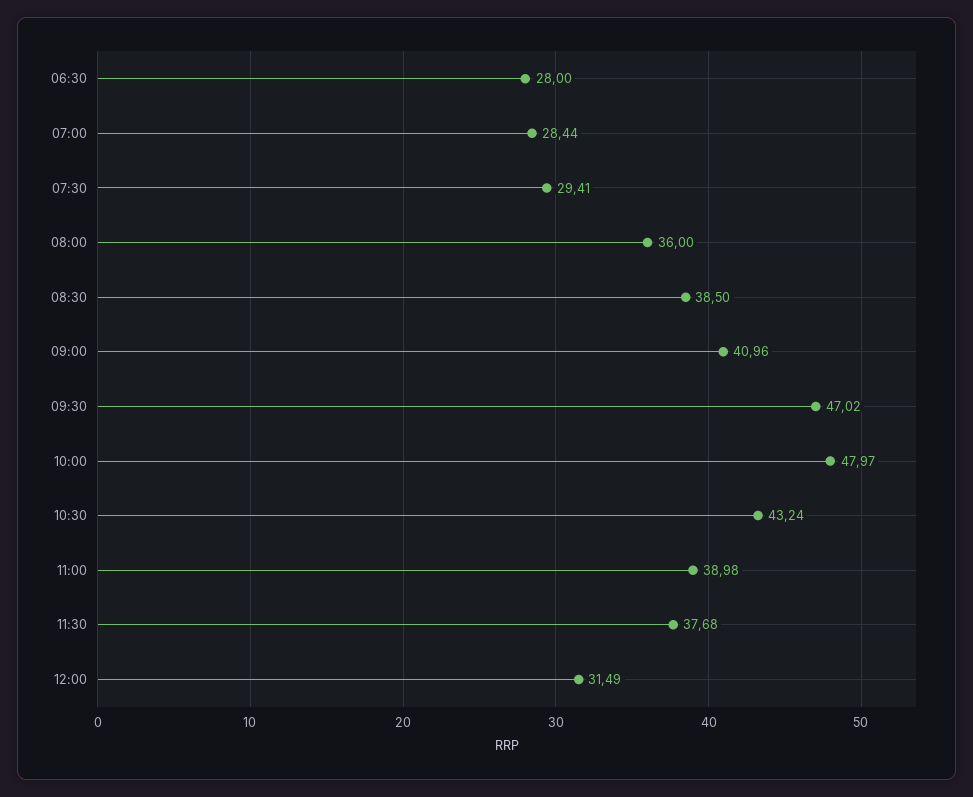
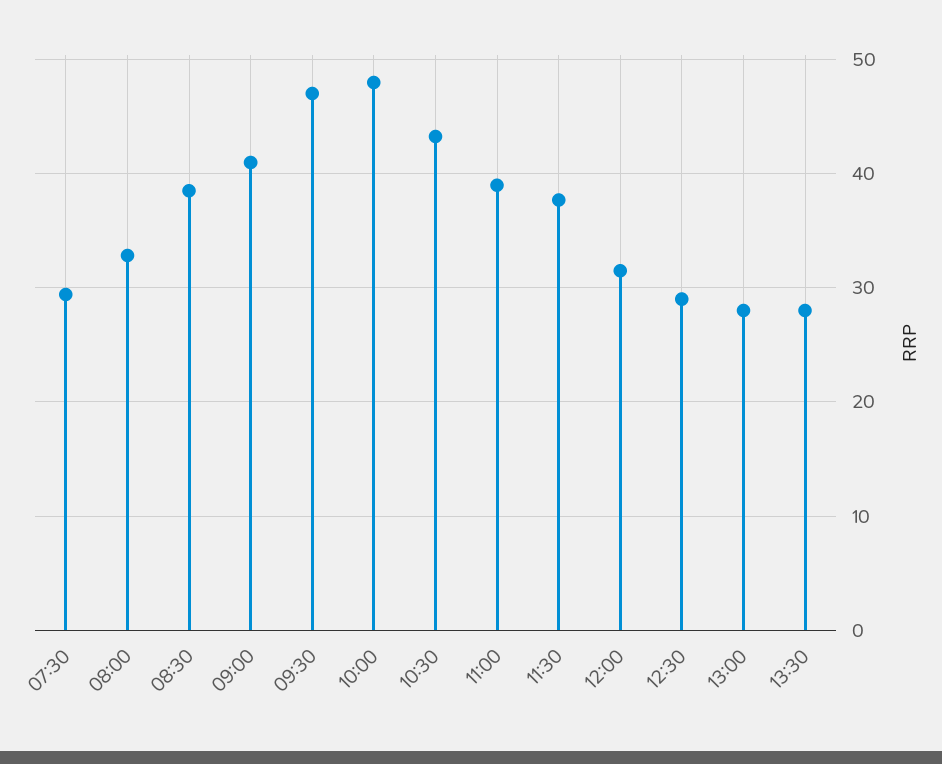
06:30: 28 -> none
07:00: 28.44 -> none
08:00: 36 -> 33
12:30: none -> 29
13:00: none -> 28
13:30: none -> 28

